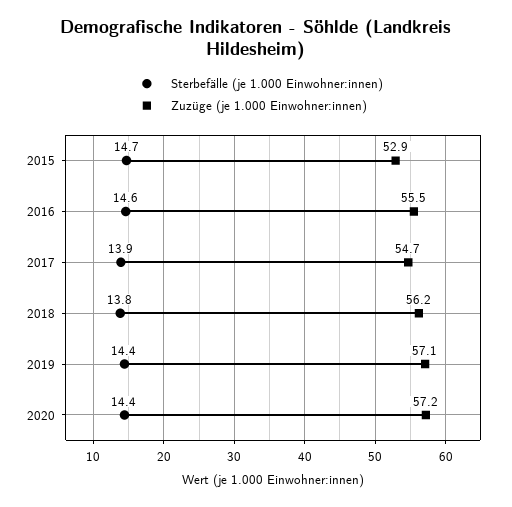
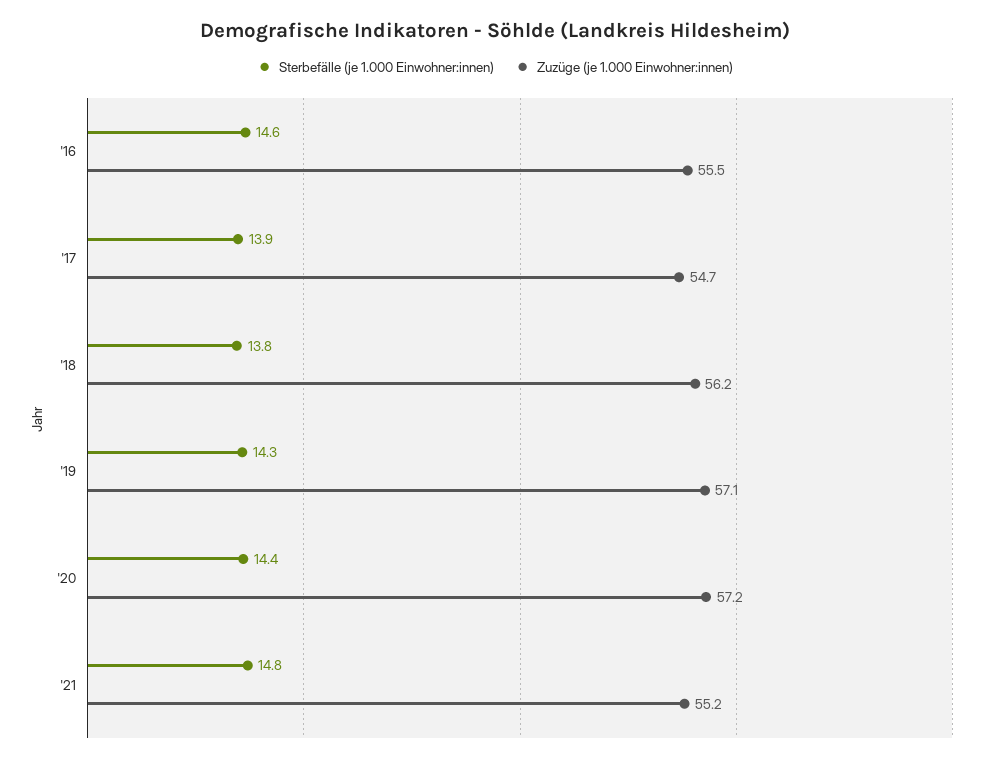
Sterbefälle (je 1.000 Einwohner:innen), 2015: 14.7 -> none
Zuzüge (je 1.000 Einwohner:innen), 2015: 52.9 -> none
Sterbefälle (je 1.000 Einwohner:innen), 2019: 14.4 -> 14.3
Sterbefälle (je 1.000 Einwohner:innen), '21: none -> 14.8
Zuzüge (je 1.000 Einwohner:innen), '21: none -> 55.2

